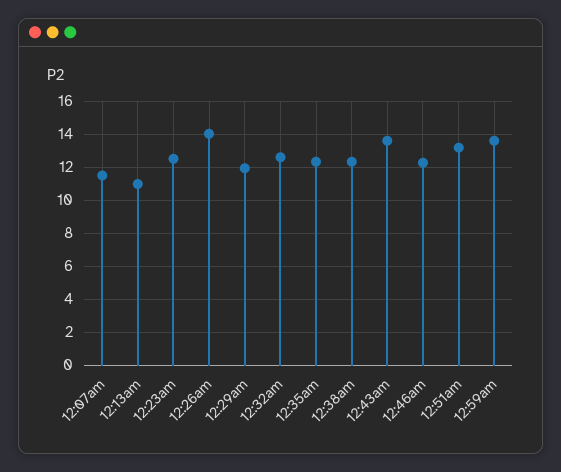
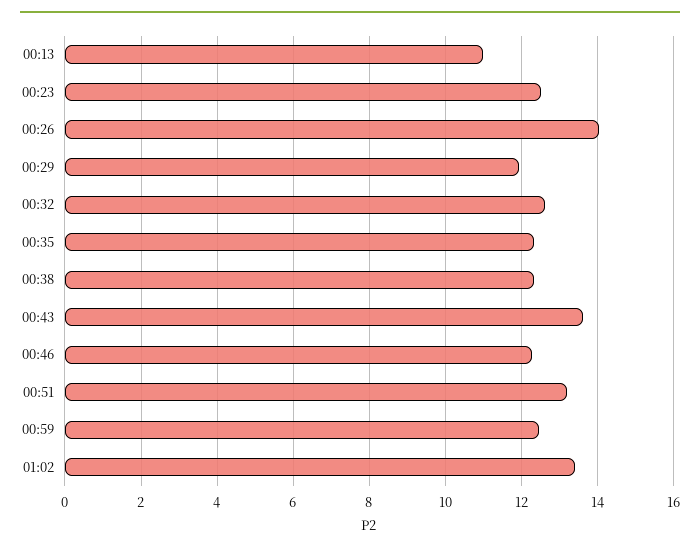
12:07am: 11.5 -> none
12:59am: 13.5 -> 12.4
01:02: none -> 13.4

